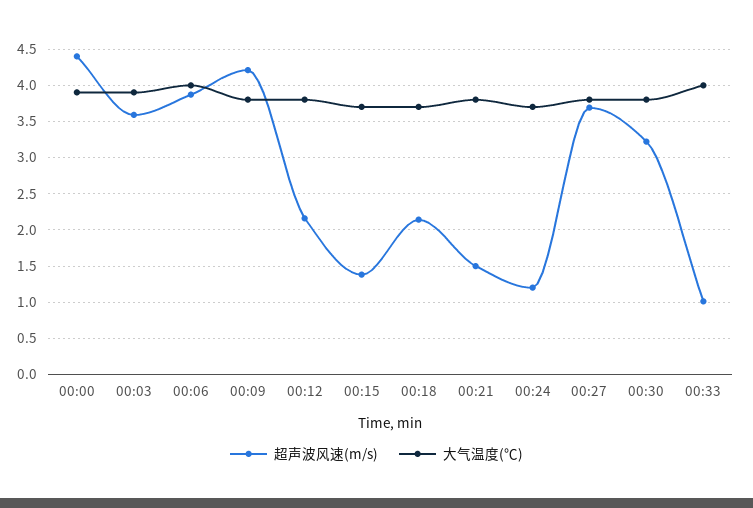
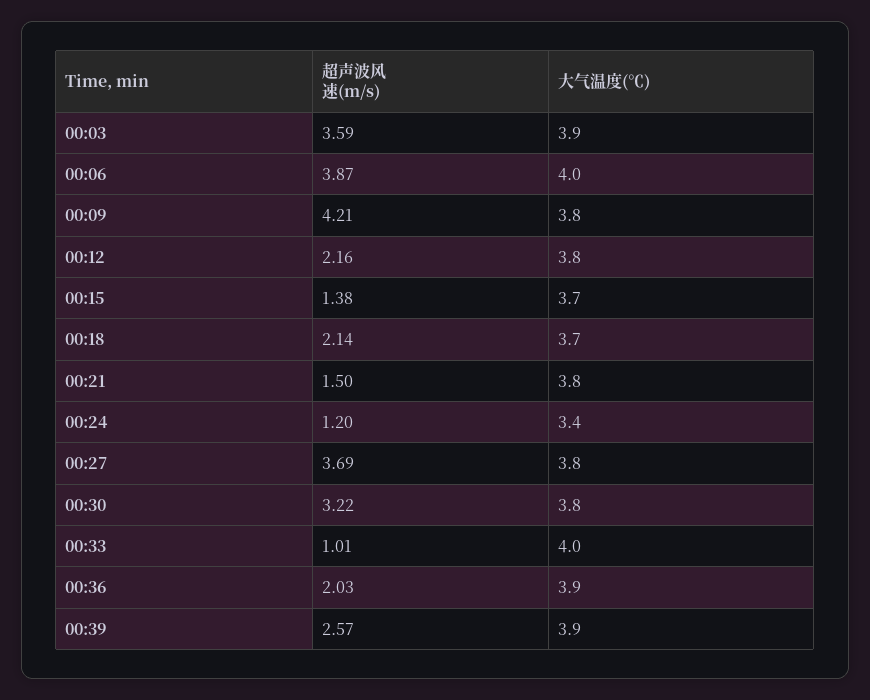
超声波风速(m/s), 00:00: 4.4 -> none
大气温度(℃), 00:00: 3.9 -> none
大气温度(℃), 00:24: 3.7 -> 3.4
超声波风速(m/s), 00:36: none -> 2.03
大气温度(℃), 00:36: none -> 3.9
超声波风速(m/s), 00:39: none -> 2.57
大气温度(℃), 00:39: none -> 3.9

